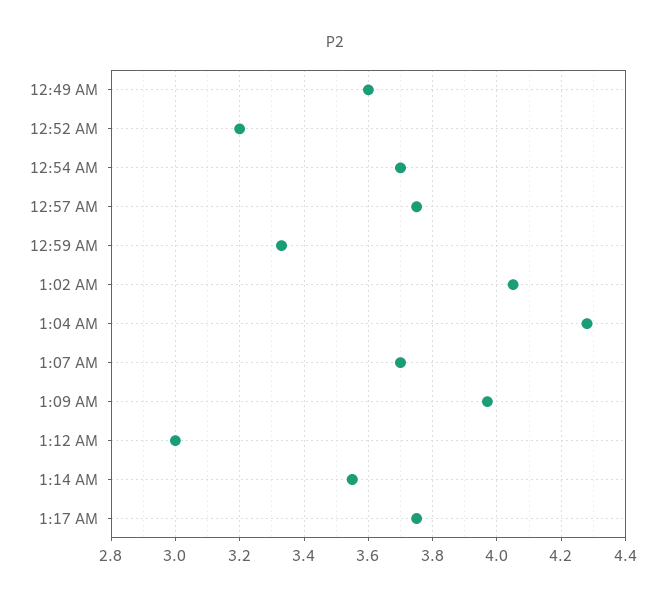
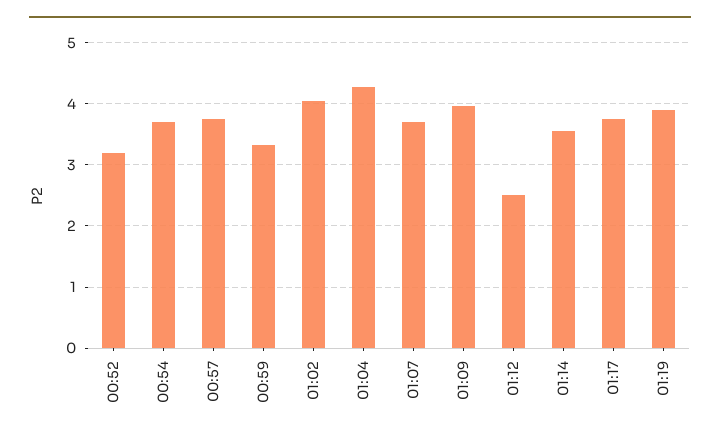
12:49 AM: 3.6 -> none
1:12 AM: 3 -> 2.5
01:19: none -> 3.9

